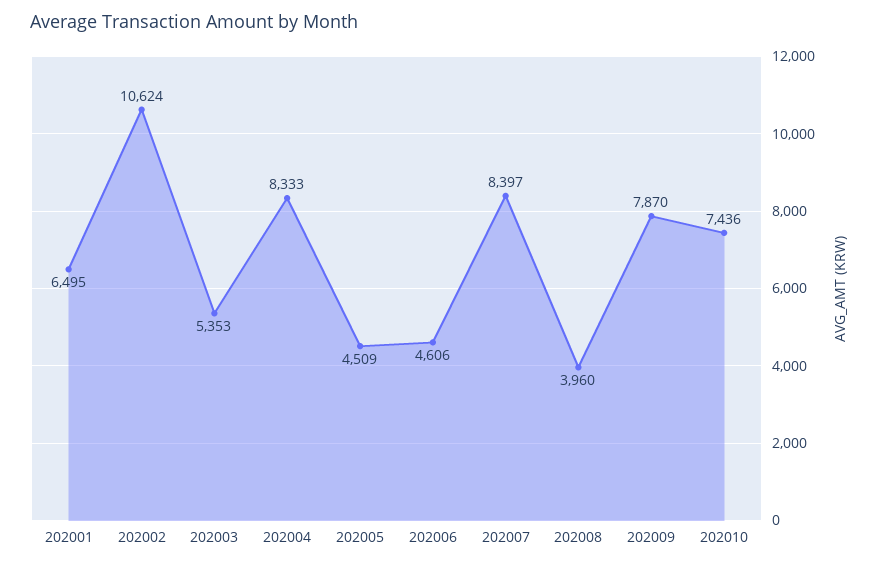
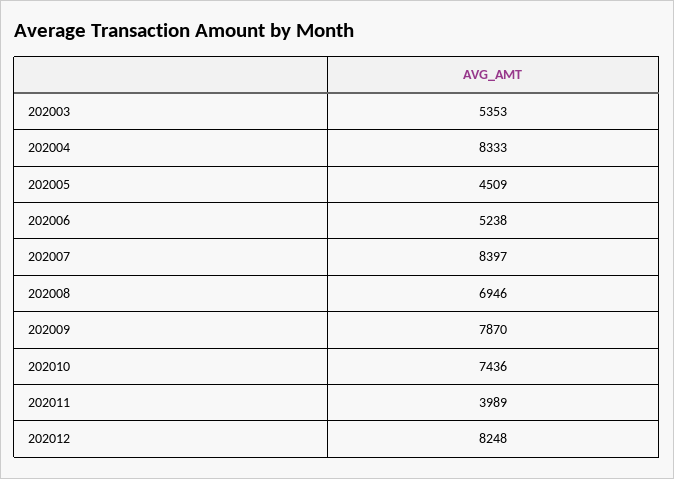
202001: 6495 -> none
202002: 10624 -> none
202006: 4606 -> 5238
202008: 3960 -> 6946
202011: none -> 3989
202012: none -> 8248

